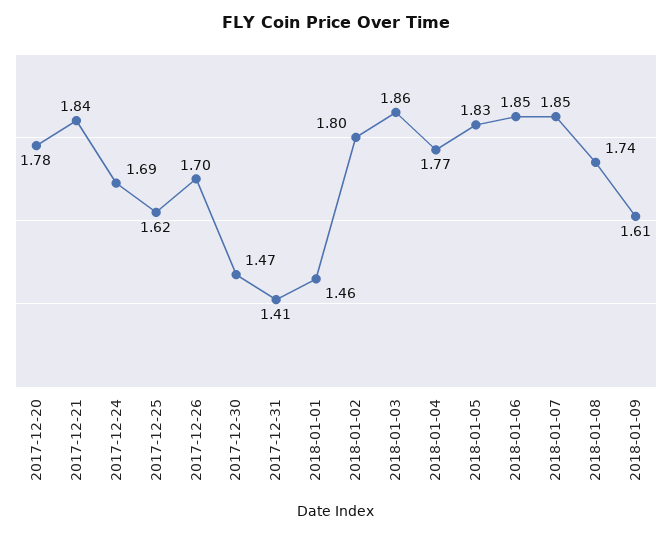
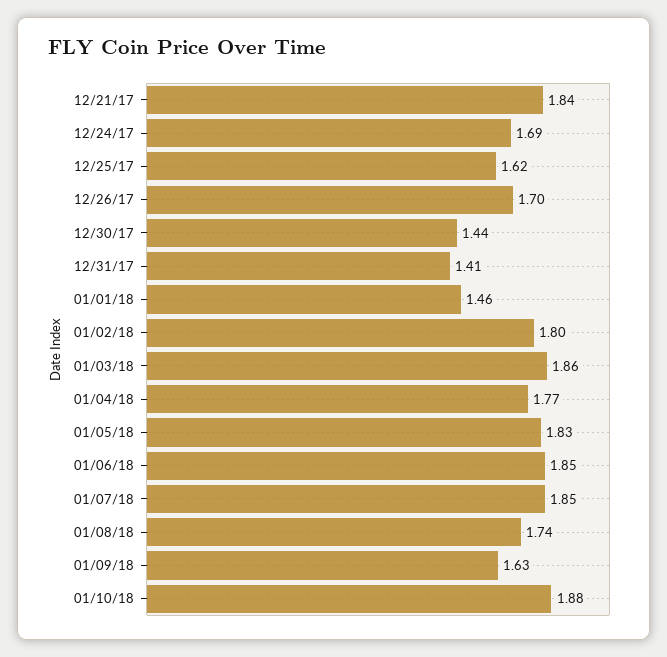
2017-12-20: 1.78 -> none
2017-12-30: 1.47 -> 1.44
2018-01-09: 1.61 -> 1.63
01/10/18: none -> 1.88

